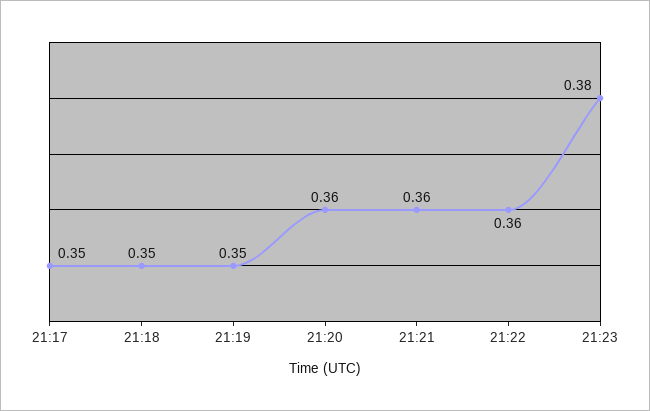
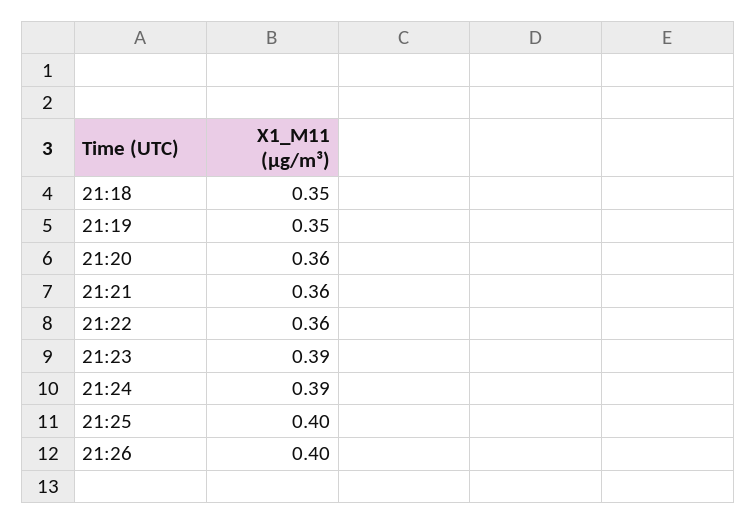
21:17: 0.35 -> none
21:23: 0.38 -> 0.39
21:24: none -> 0.39
21:25: none -> 0.4
21:26: none -> 0.4

